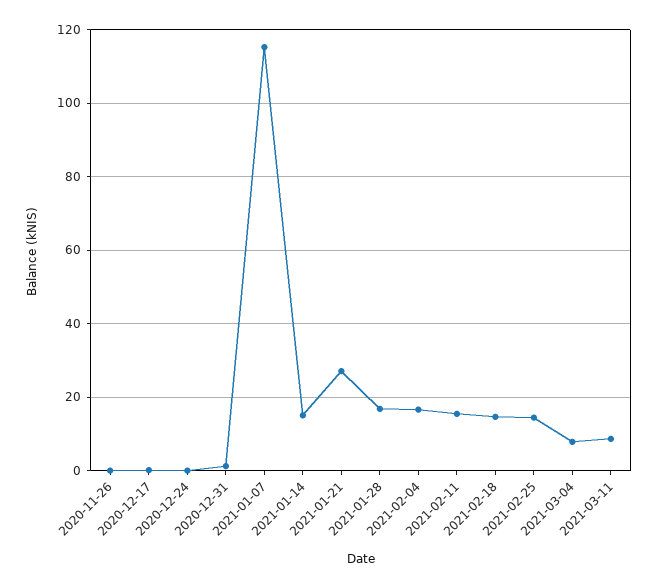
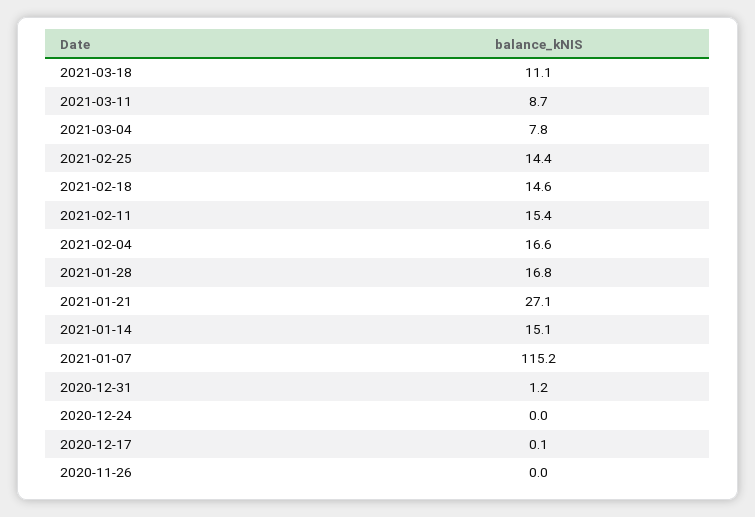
2021-03-18: none -> 11.1

